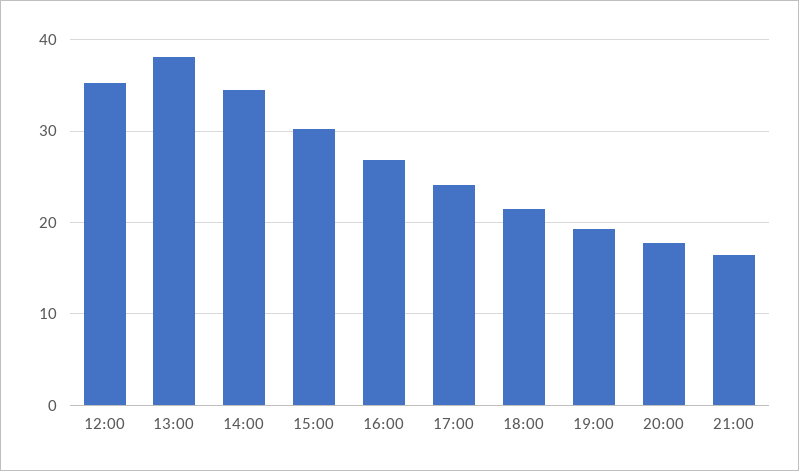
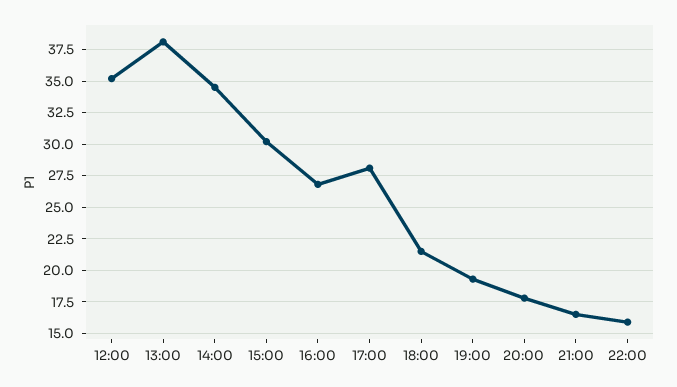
17:00: 24 -> 28
22:00: none -> 16

